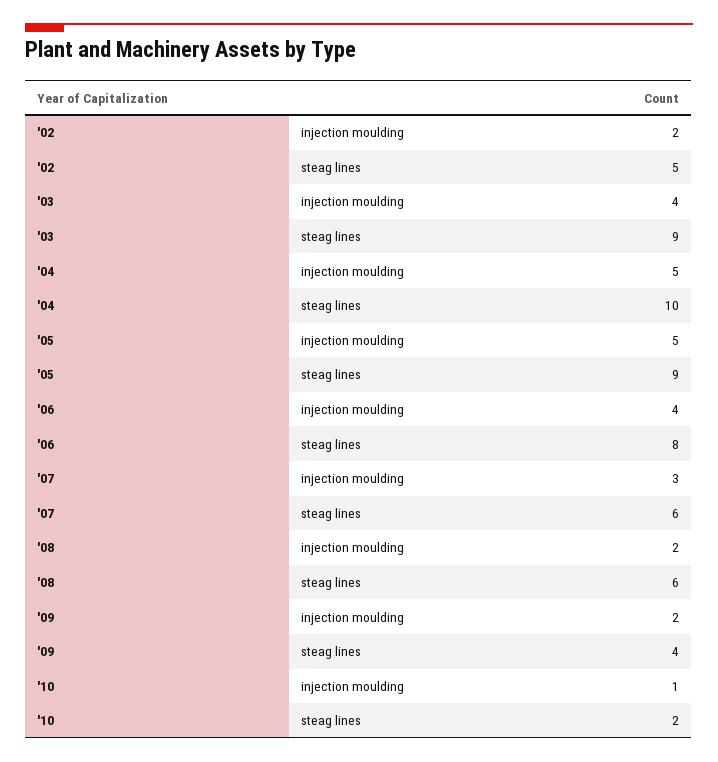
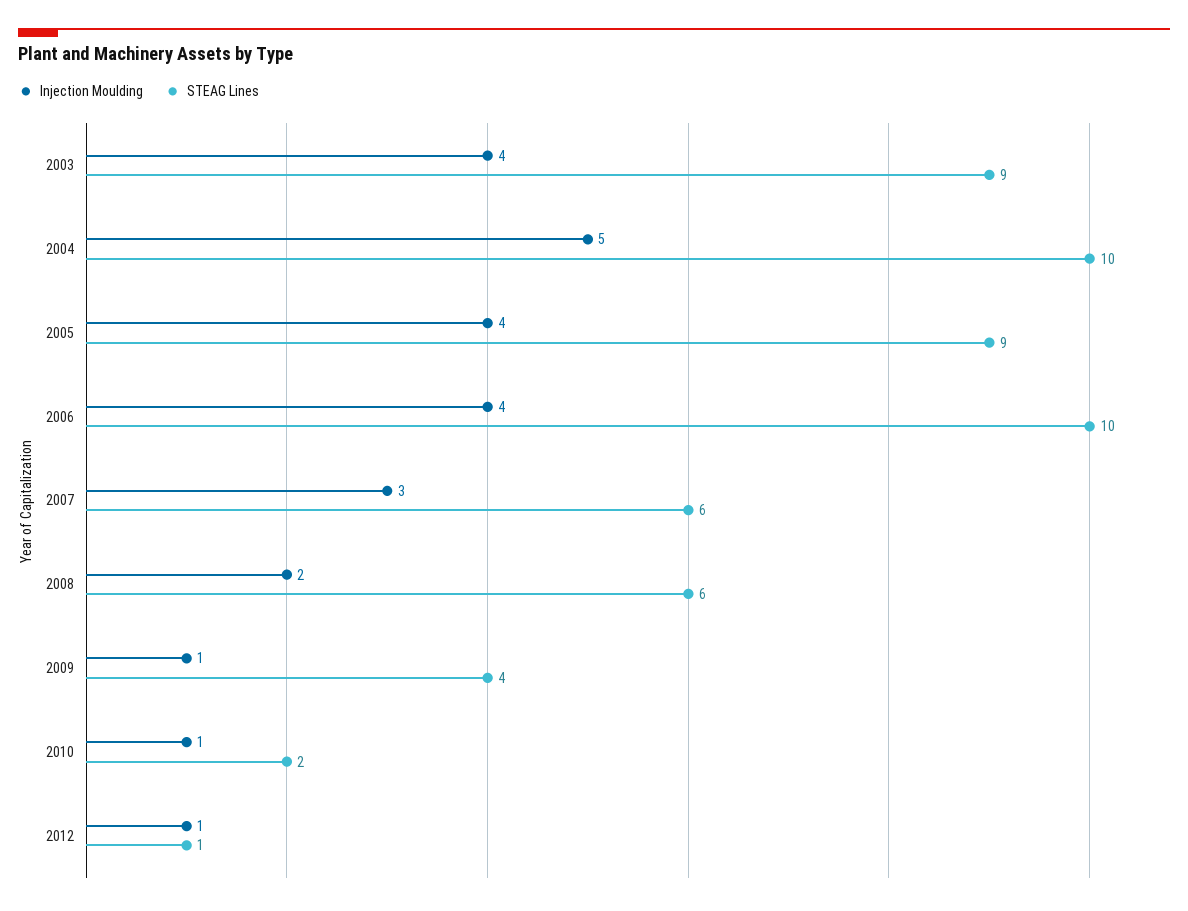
injection moulding, '02: 2 -> none
steag lines, '02: 5 -> none
injection moulding, '05: 5 -> 4
steag lines, '06: 8 -> 10
injection moulding, '09: 2 -> 1
injection moulding, 2012: none -> 1
steag lines, 2012: none -> 1

